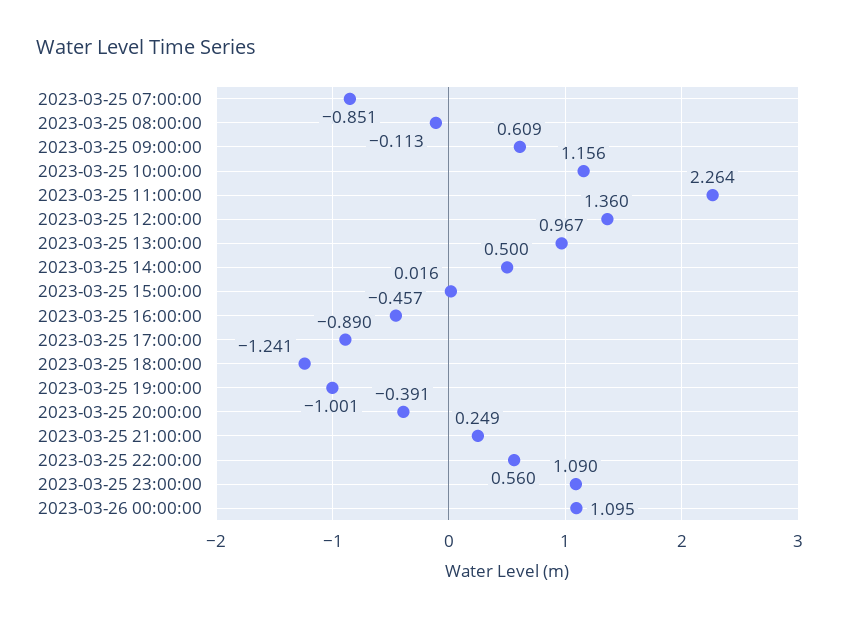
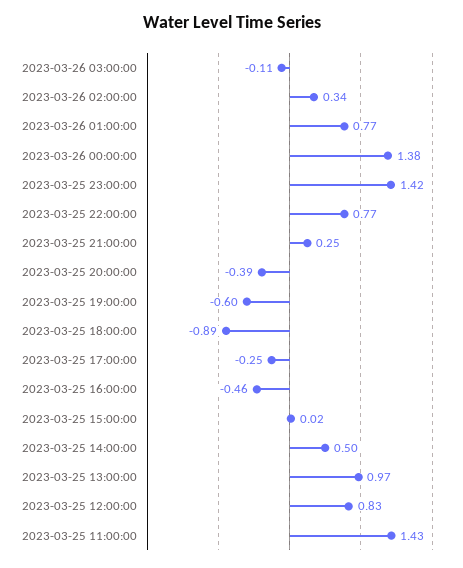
2023-03-25 07:00:00: -0.851 -> none
2023-03-25 08:00:00: -0.113 -> none
2023-03-25 09:00:00: 0.609 -> none
2023-03-25 10:00:00: 1.156 -> none
2023-03-25 11:00:00: 2.264 -> 1.43
2023-03-25 12:00:00: 1.36 -> 0.83
2023-03-25 17:00:00: -0.89 -> -0.25
2023-03-25 18:00:00: -1.241 -> -0.89
2023-03-25 19:00:00: -1.001 -> -0.6
2023-03-25 22:00:00: 0.56 -> 0.77
2023-03-25 23:00:00: 1.09 -> 1.42
2023-03-26 00:00:00: 1.095 -> 1.38
2023-03-26 03:00:00: none -> -0.11
2023-03-26 02:00:00: none -> 0.34
2023-03-26 01:00:00: none -> 0.77

